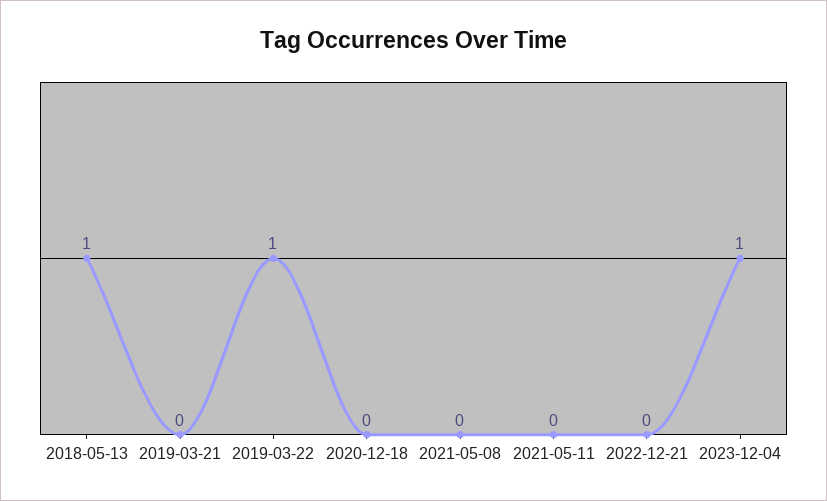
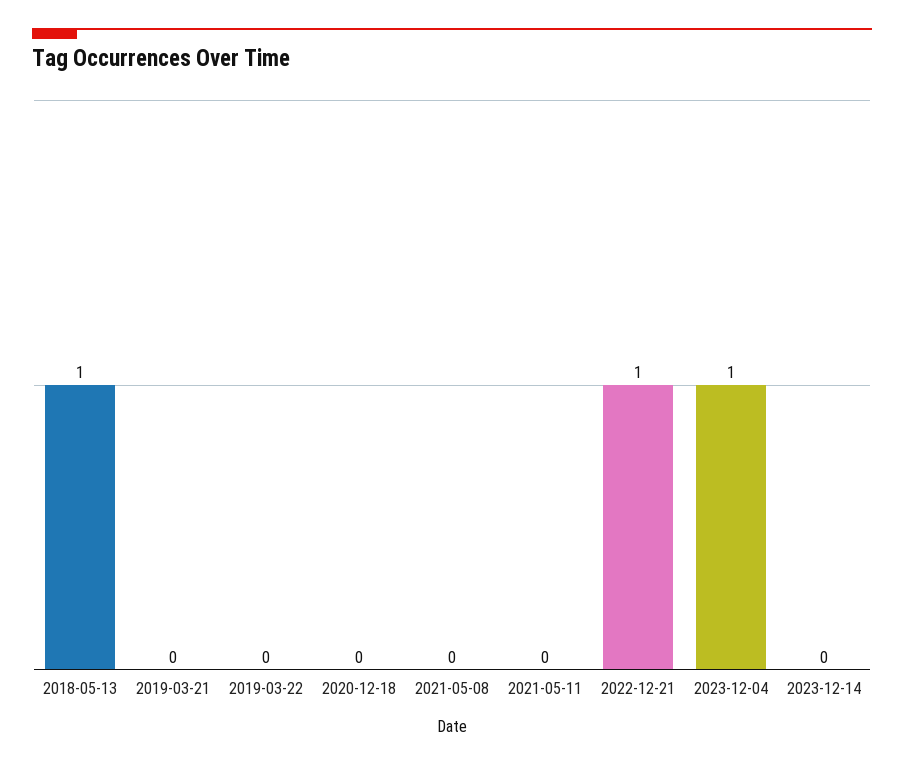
2019-03-22: 1 -> 0
2022-12-21: 0 -> 1
2023-12-14: none -> 0

